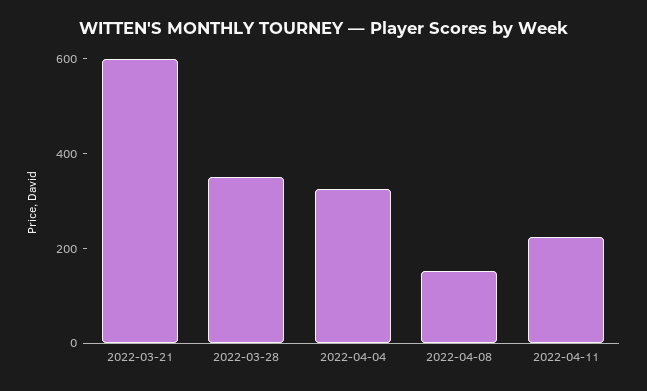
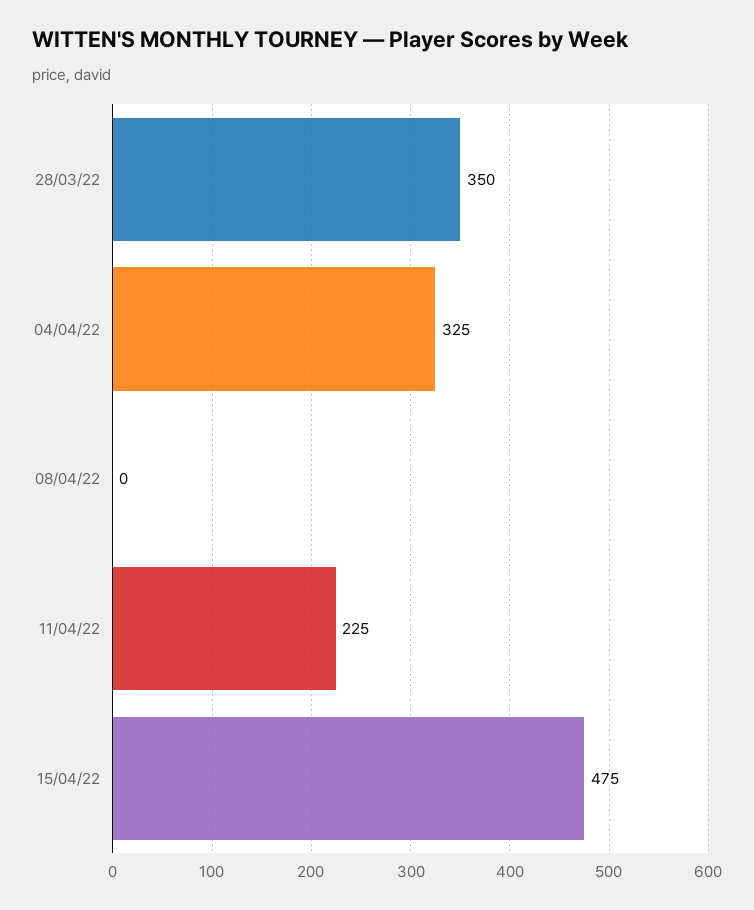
2022-03-21: 600 -> none
2022-04-08: 150 -> 0
15/04/22: none -> 475

